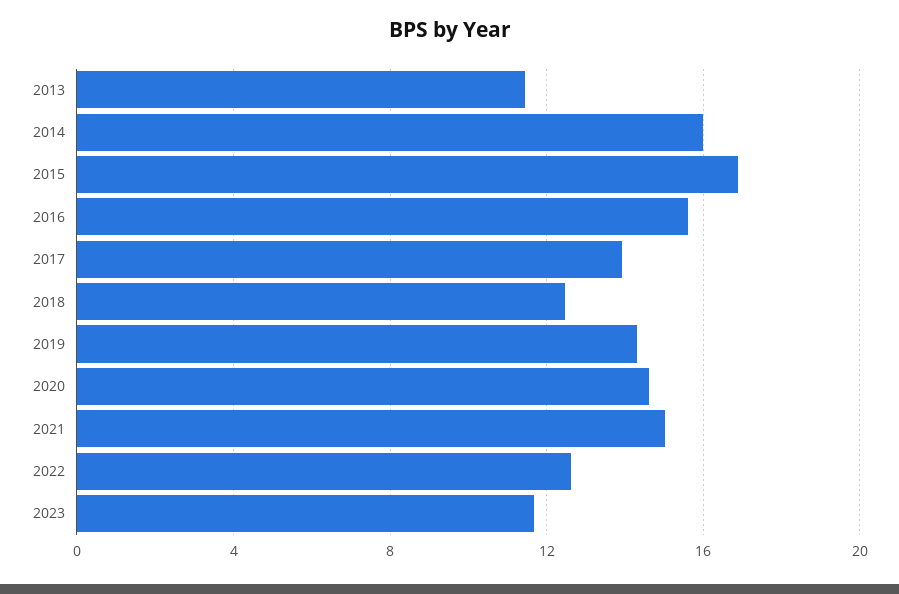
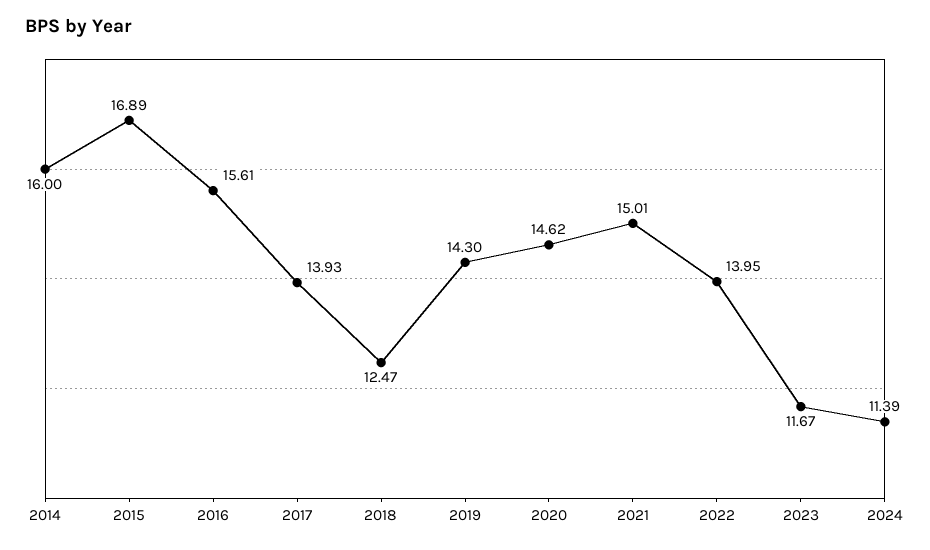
2013: 11.5 -> none
2022: 12.5 -> 13.95
2024: none -> 11.39

